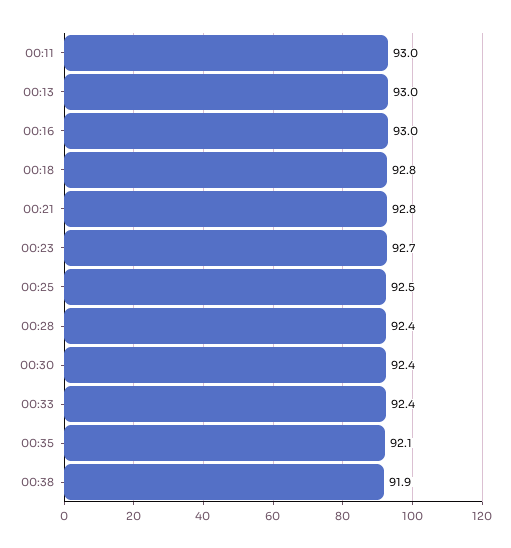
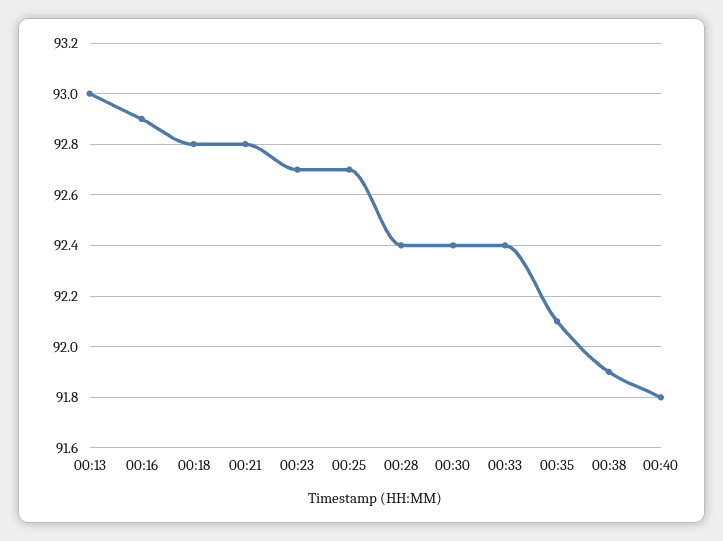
00:11: 93 -> none
00:16: 93 -> 92.9
00:25: 92.5 -> 92.7
00:40: none -> 91.8

